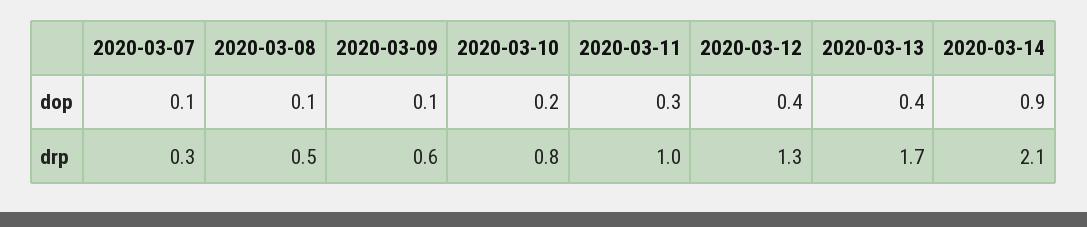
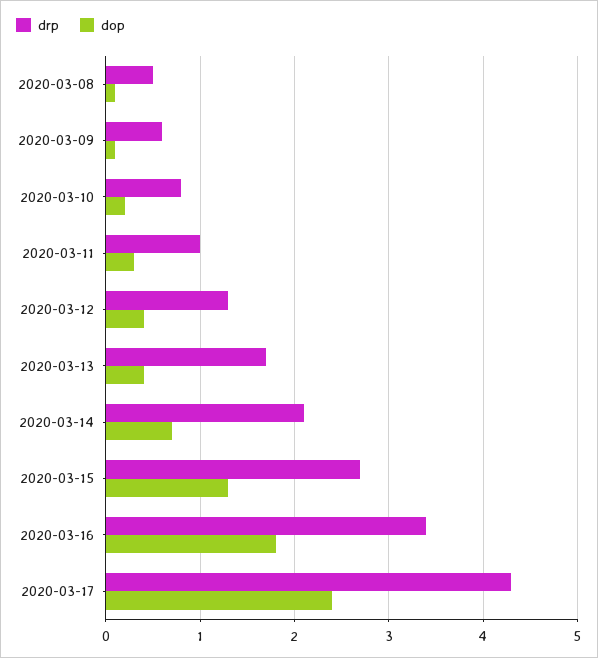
dop, 2020-03-07: 0.1 -> none
dop, 2020-03-14: 0.9 -> 0.7
drp, 2020-03-07: 0.3 -> none
drp, 2020-03-15: none -> 2.7
dop, 2020-03-15: none -> 1.3
drp, 2020-03-16: none -> 3.4
dop, 2020-03-16: none -> 1.8
drp, 2020-03-17: none -> 4.3
dop, 2020-03-17: none -> 2.4

